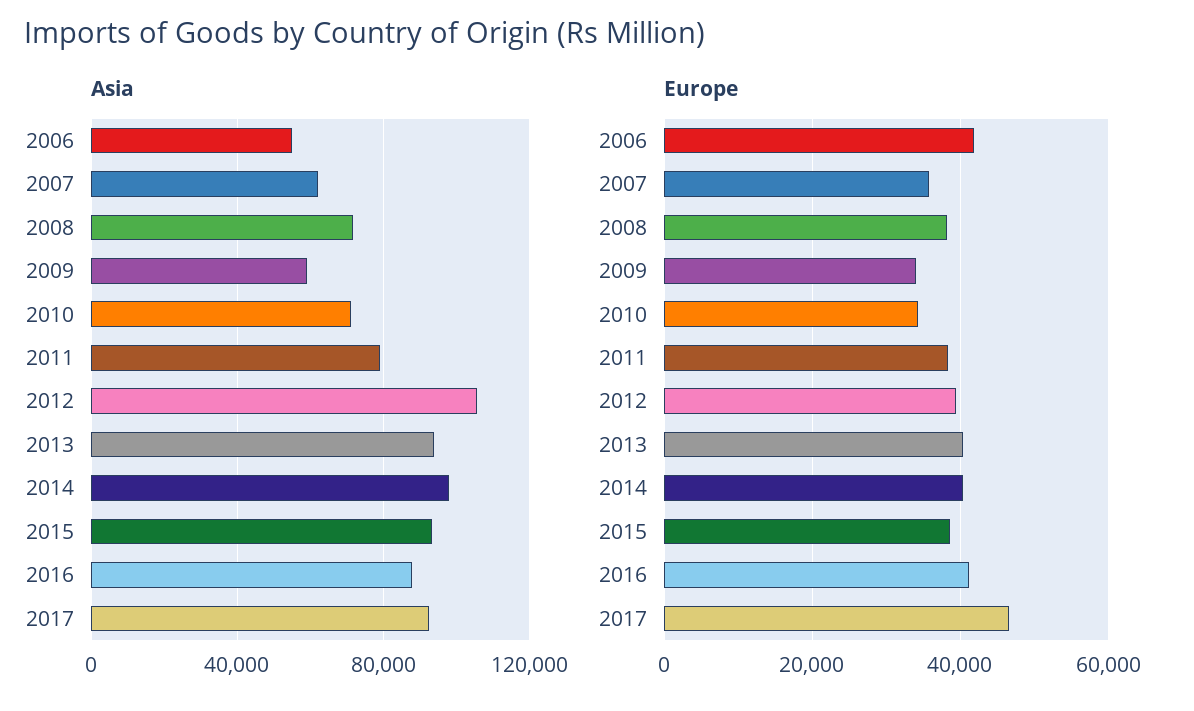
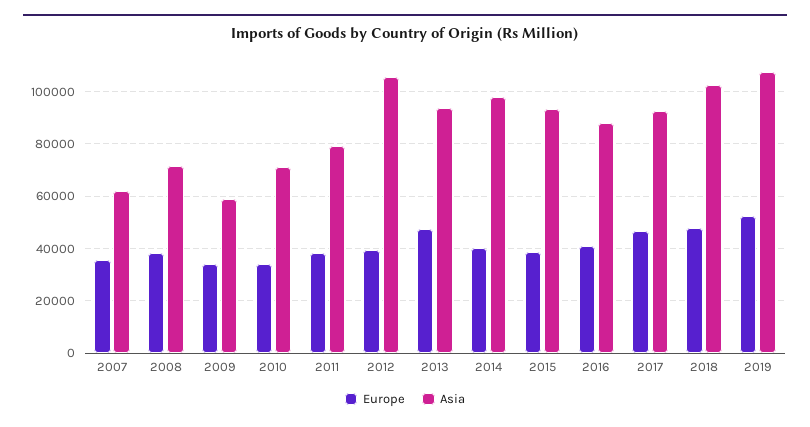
Asia, 2006: 55000 -> none
Europe, 2006: 42000 -> none
Europe, 2013: 40000 -> 47500
Europe, 2018: none -> 47500
Asia, 2018: none -> 102500
Europe, 2019: none -> 52500
Asia, 2019: none -> 107500

